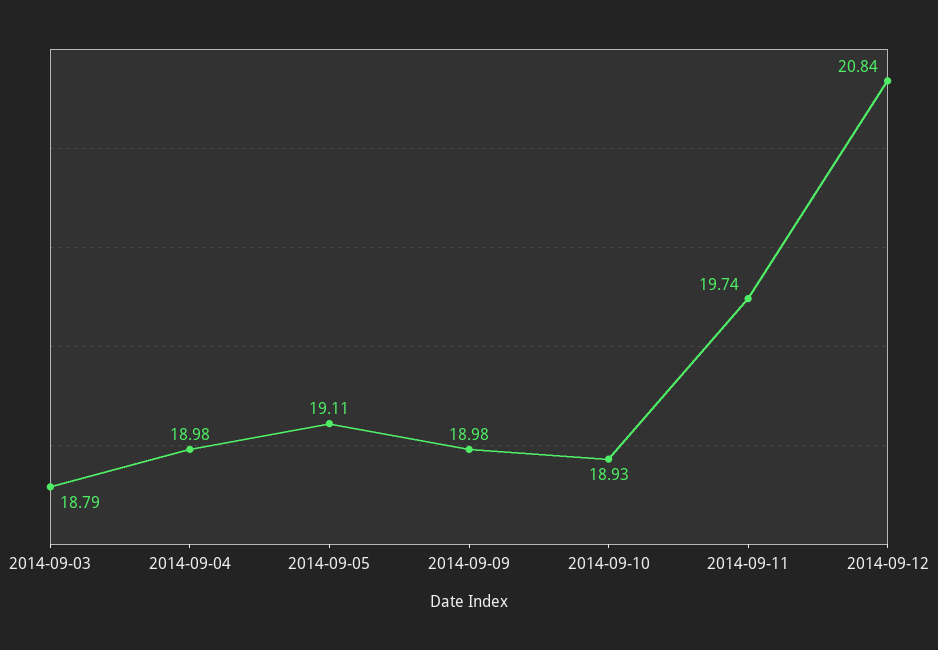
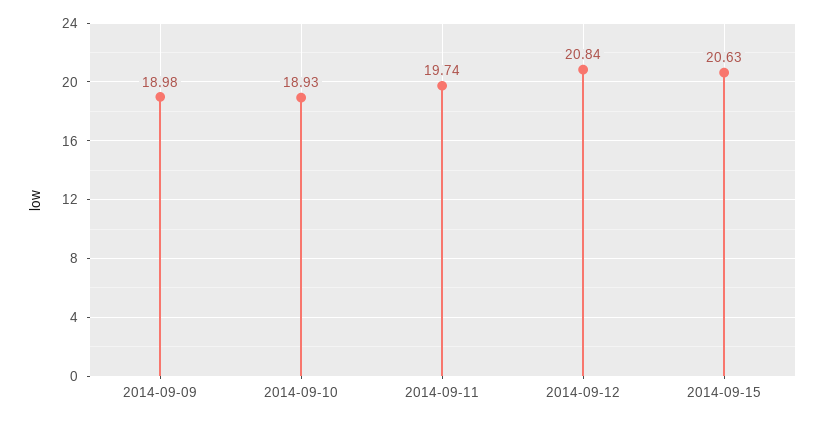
2014-09-03: 18.79 -> none
2014-09-04: 18.98 -> none
2014-09-05: 19.11 -> none
2014-09-15: none -> 20.63

